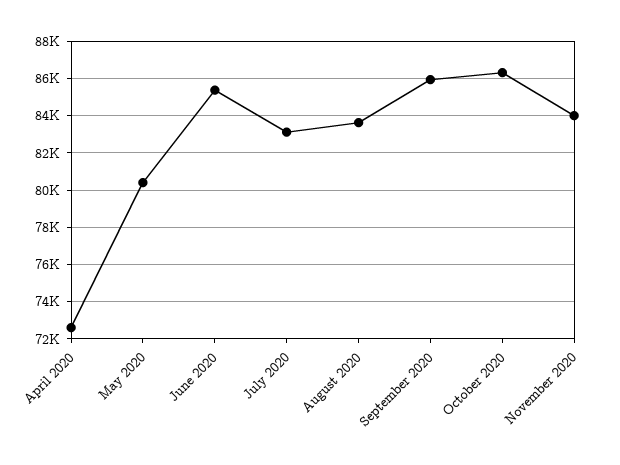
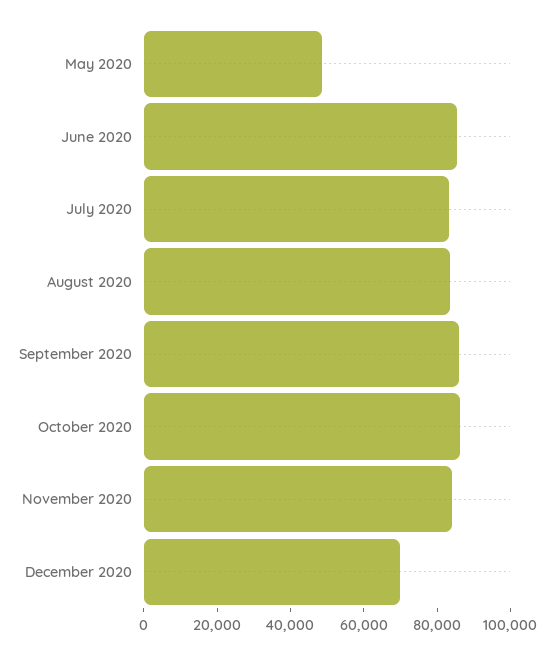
April 2020: 72500 -> none
May 2020: 80500 -> 50000
December 2020: none -> 70000

